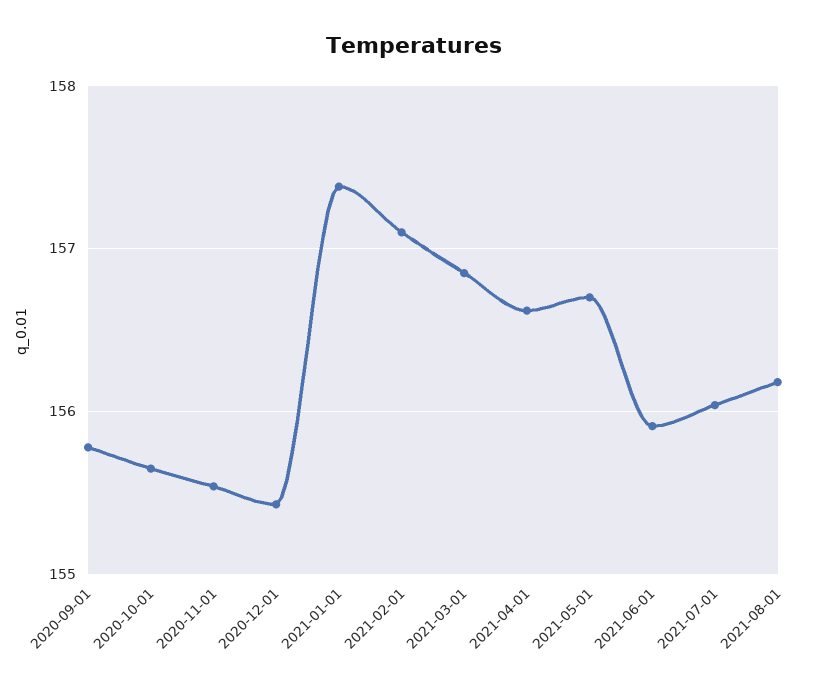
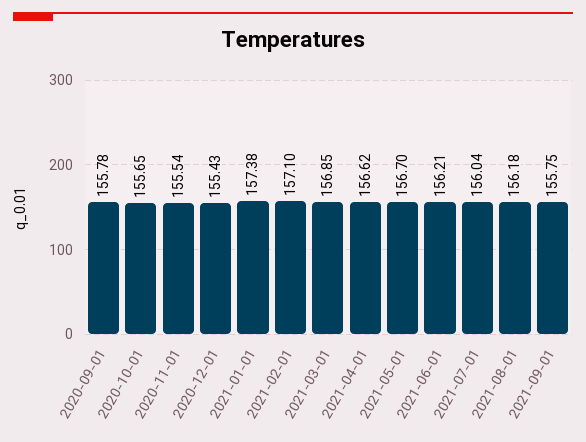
2021-06-01: 155.9 -> 156.21
2021-09-01: none -> 155.75

